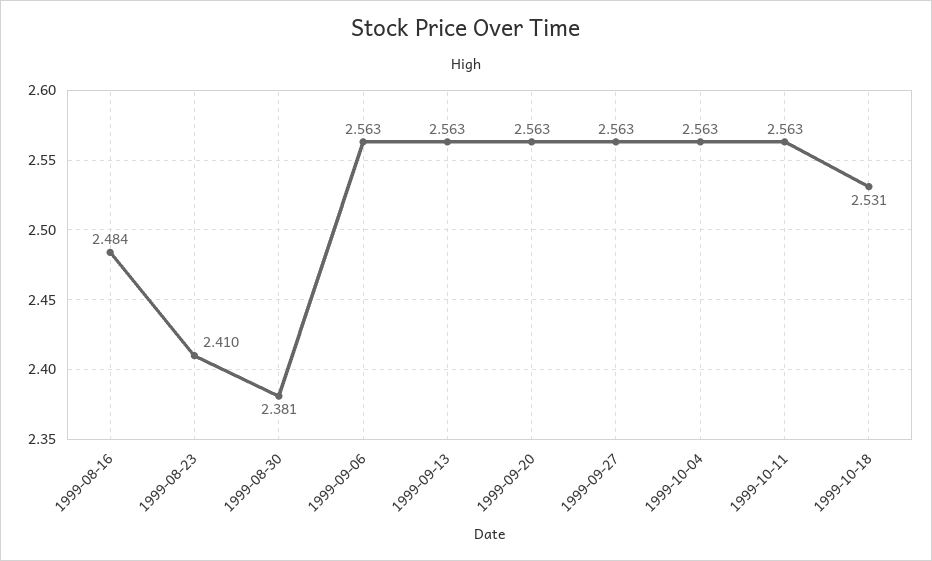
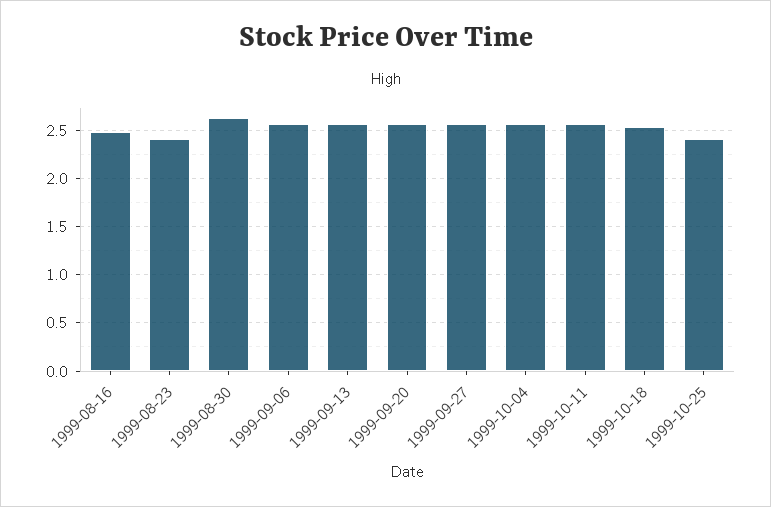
1999-08-30: 2.381 -> 2.6
1999-10-25: none -> 2.4

